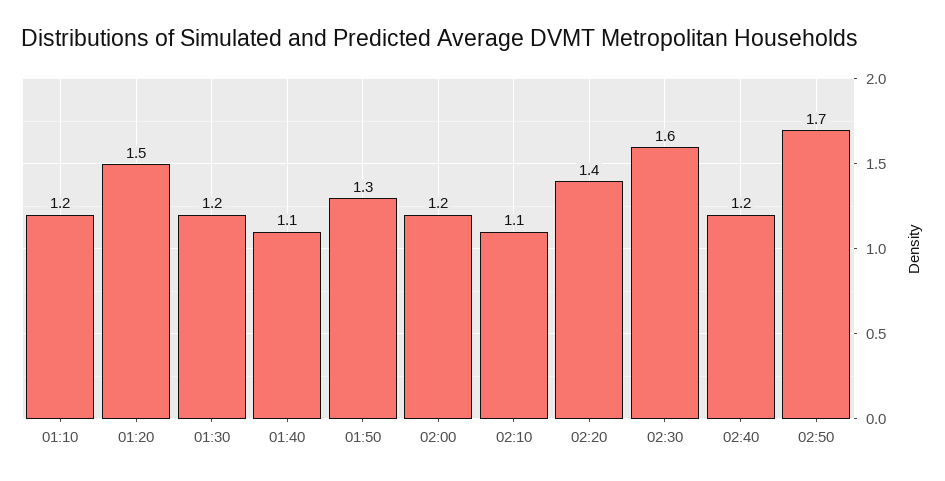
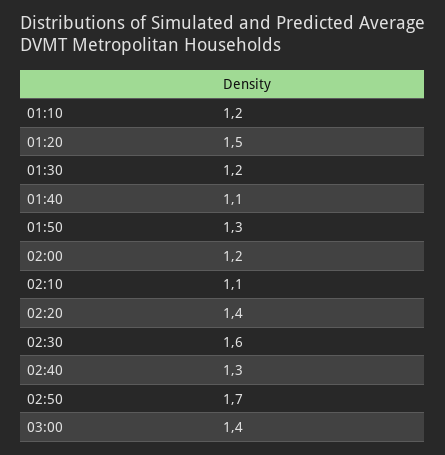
02:40: 1.2 -> 1.3
03:00: none -> 1.4

